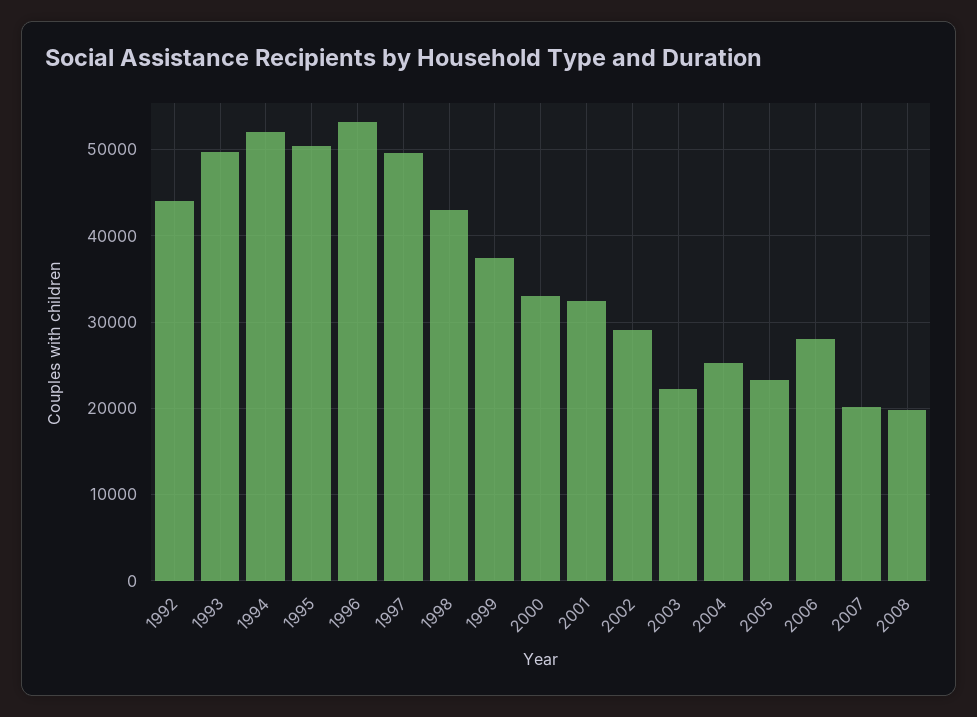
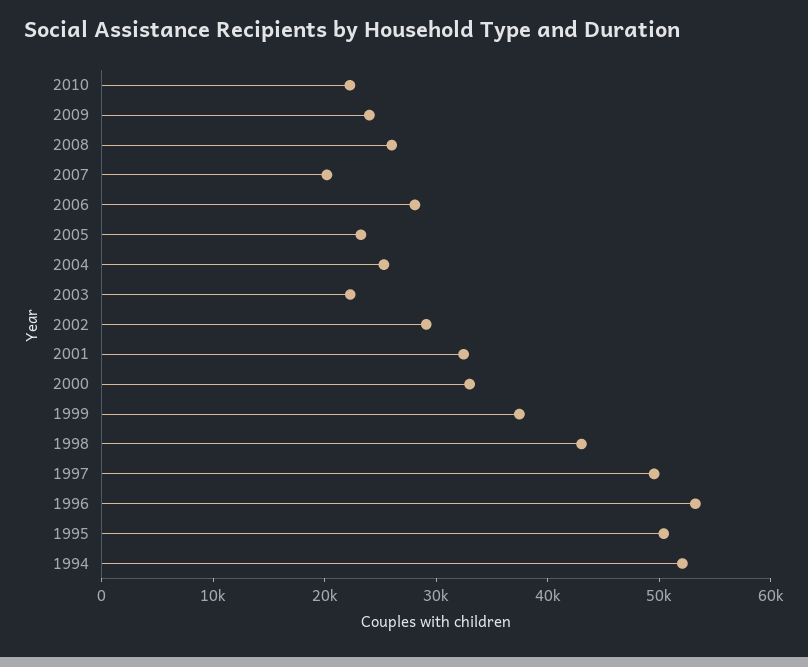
1992: 44000 -> none
1993: 50000 -> none
2008: 20000 -> 26000
2010: none -> 22000
2009: none -> 24000

